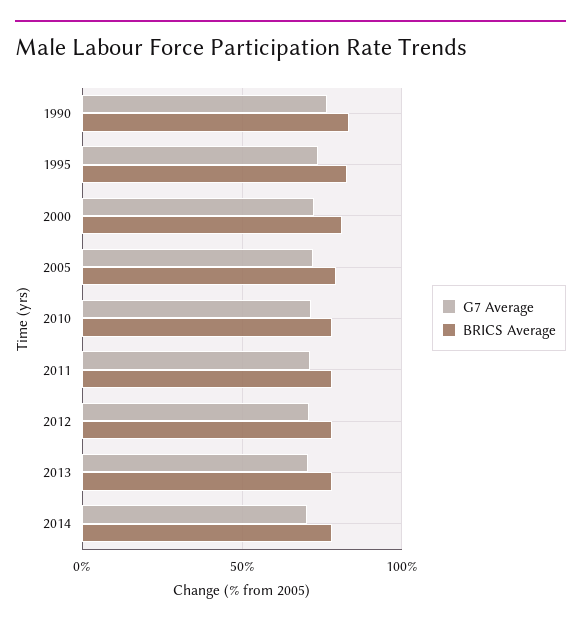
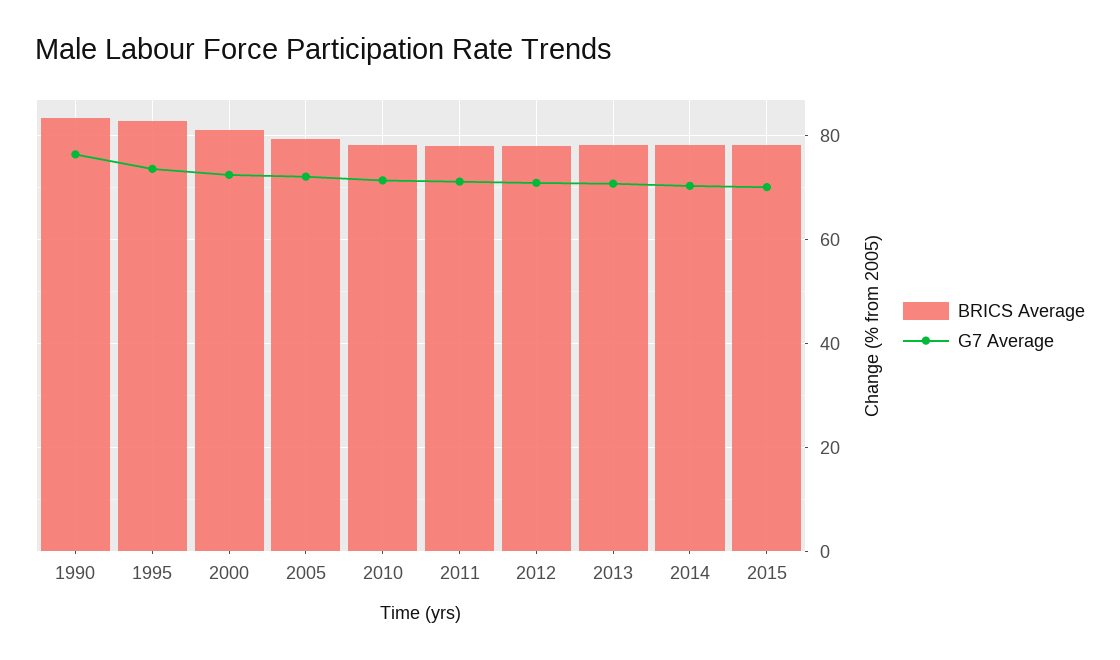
BRICS Average, 2015: none -> 78
G7 Average, 2015: none -> 70

